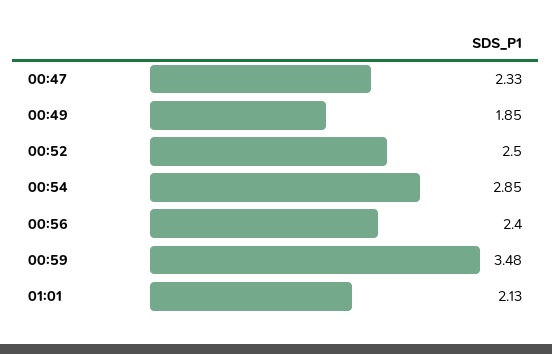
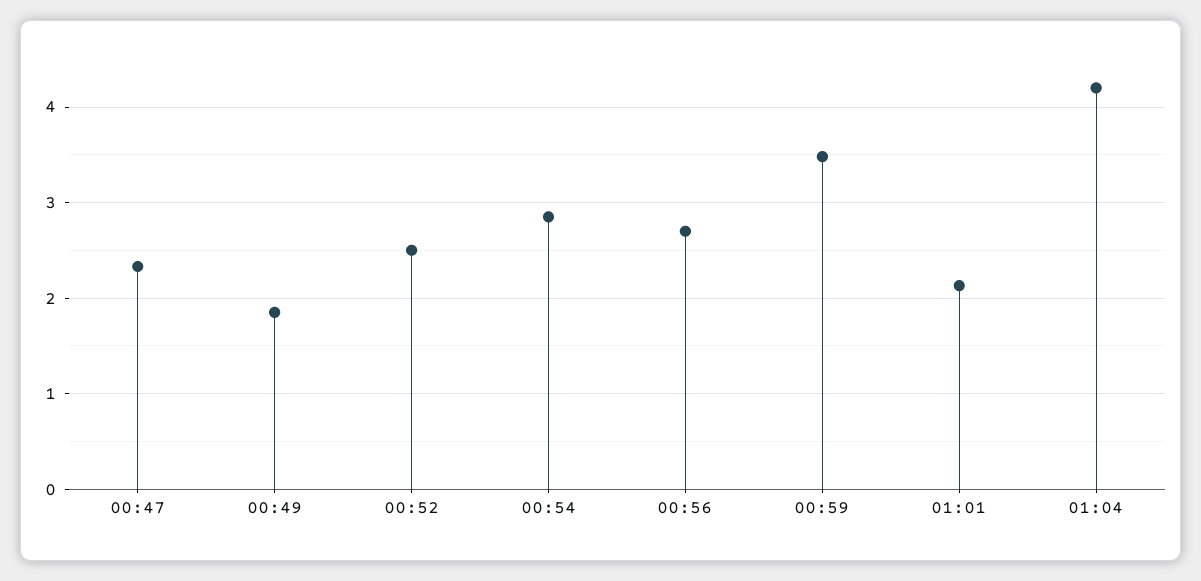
00:56: 2.4 -> 2.7
01:04: none -> 4.2

